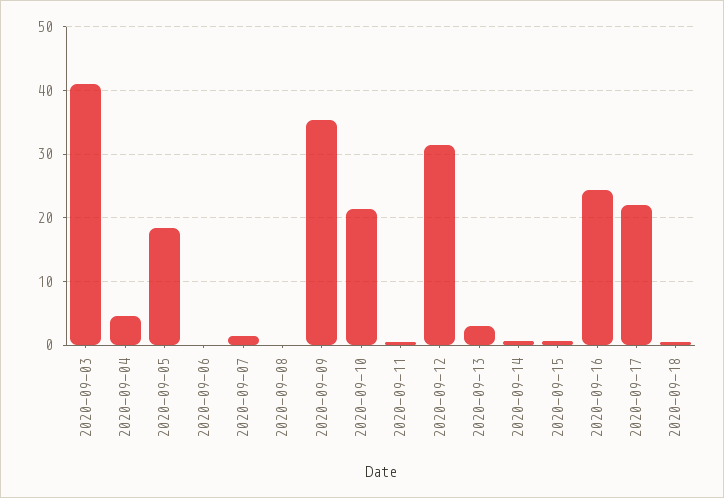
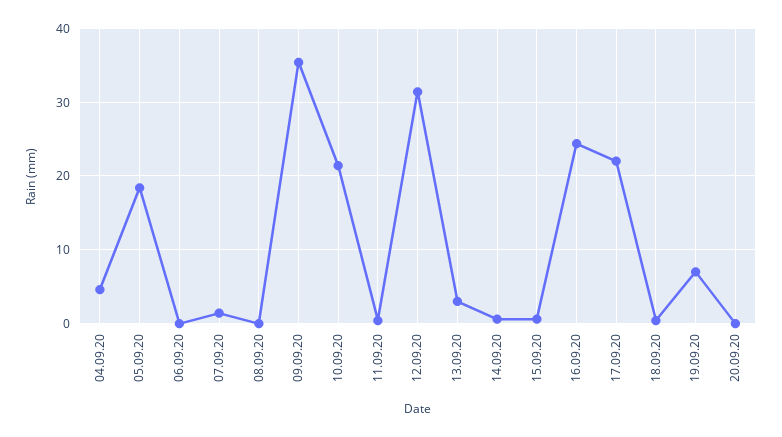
2020-09-03: 41 -> none
19.09.20: none -> 7
20.09.20: none -> 0

